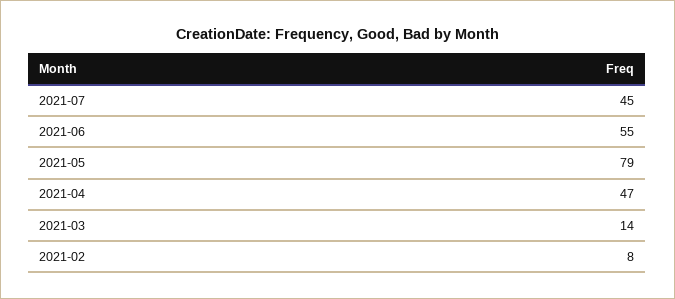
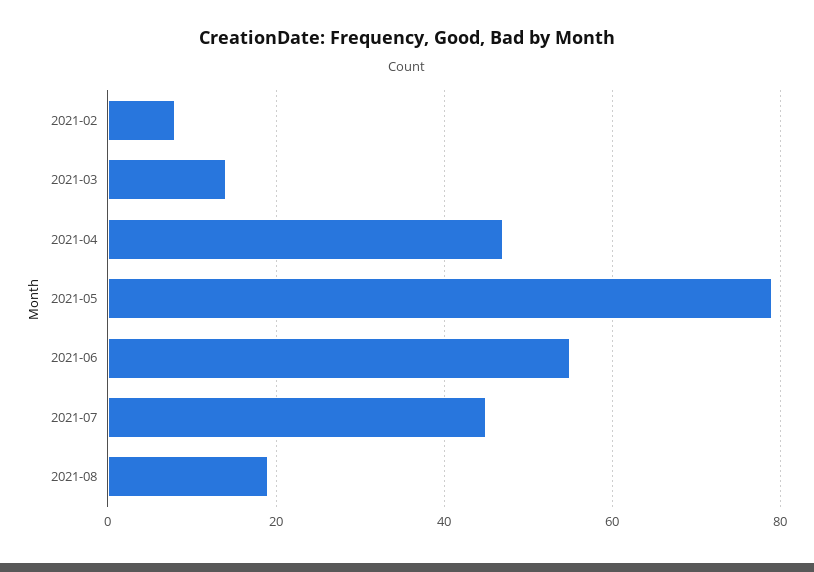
2021-08: none -> 20

